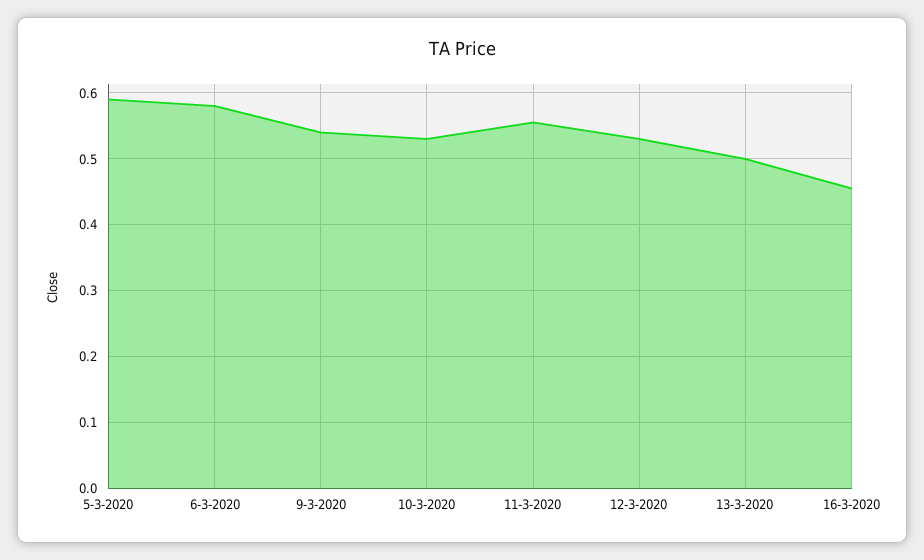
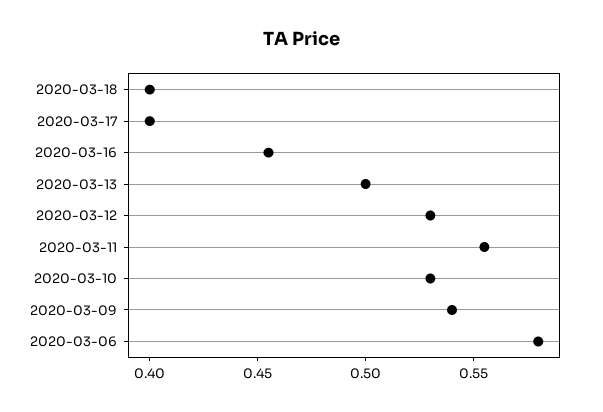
5-3-2020: 0.59 -> none
2020-03-18: none -> 0.4
2020-03-17: none -> 0.4

